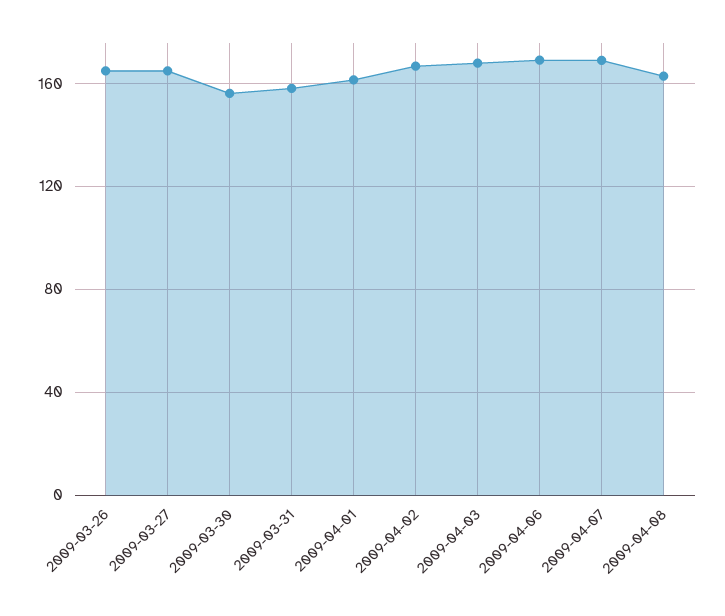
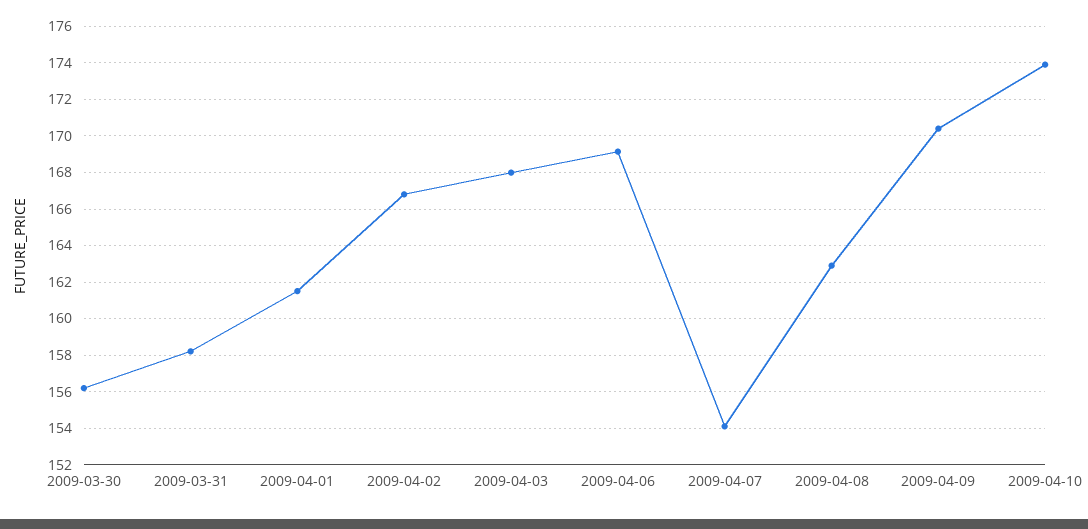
2009-03-26: 165 -> none
2009-03-27: 165 -> none
2009-04-07: 170 -> 154
2009-04-09: none -> 170.5
2009-04-10: none -> 174

